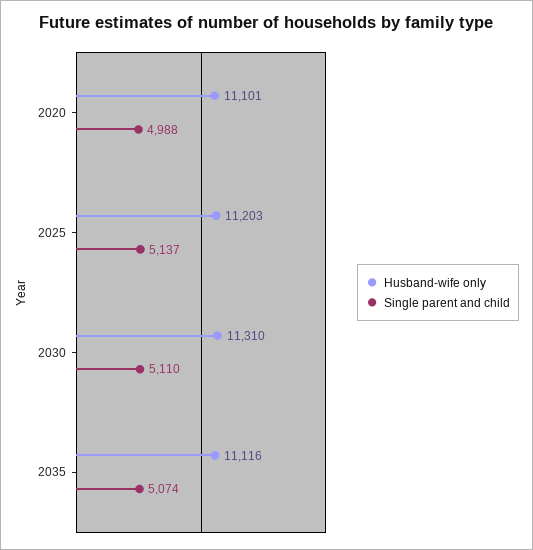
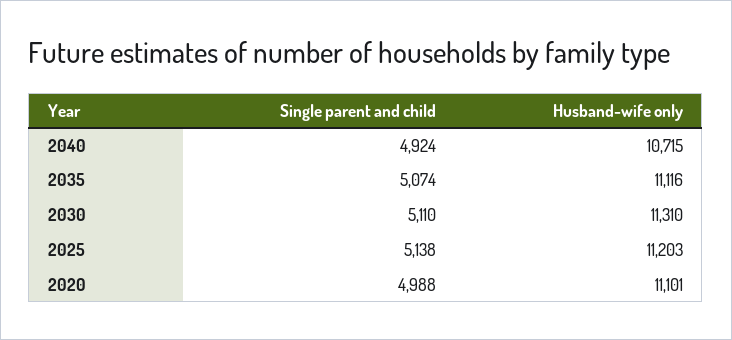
Single parent and child, 2025: 5137 -> 5138
Single parent and child, 2040: none -> 4924
Husband-wife only, 2040: none -> 10715

